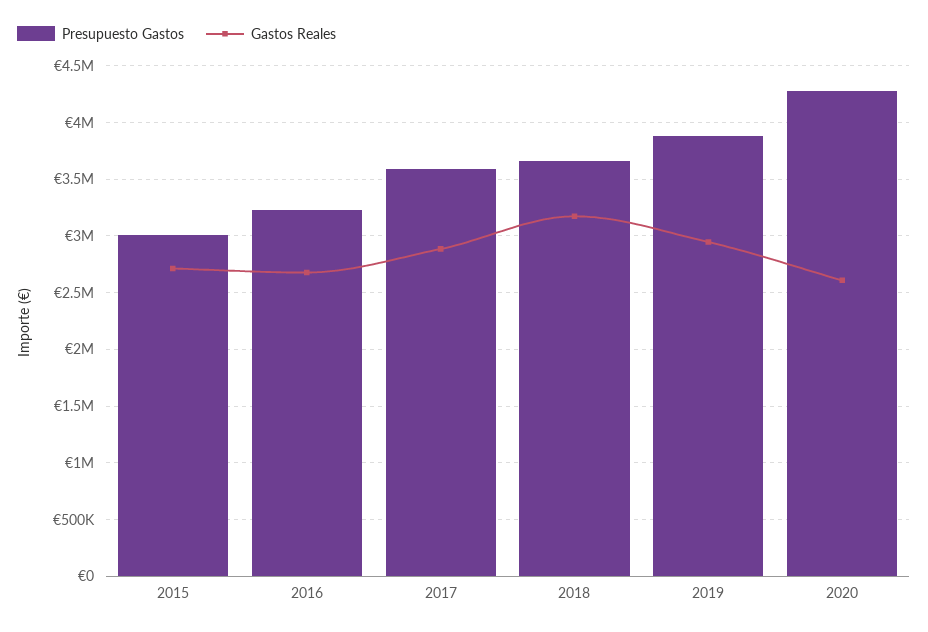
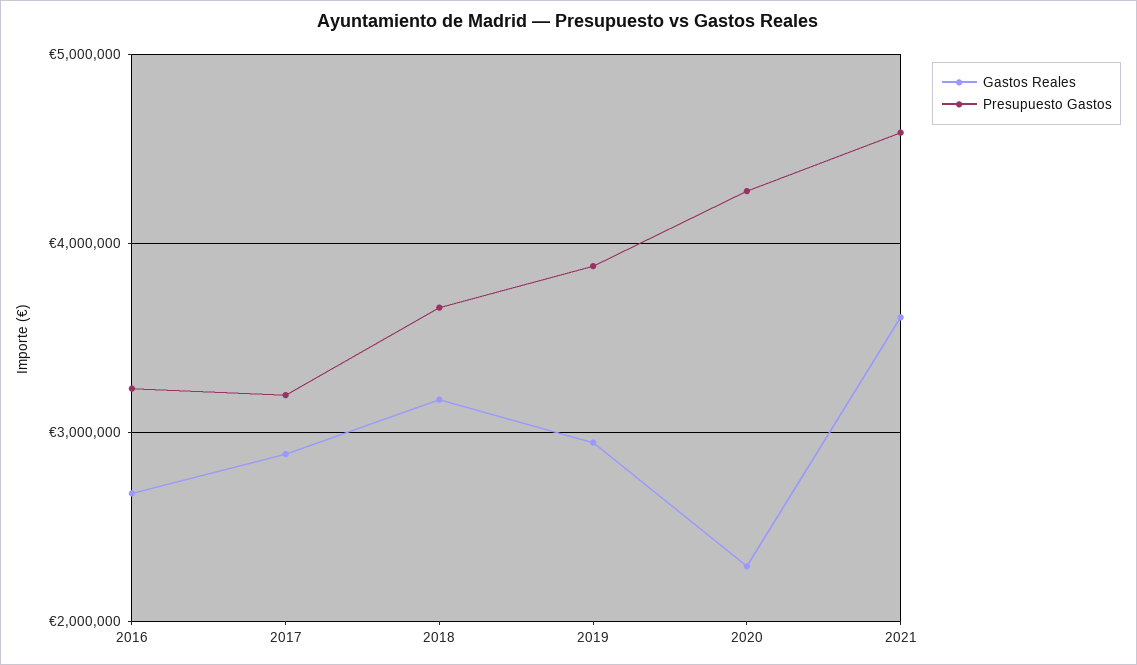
Presupuesto Gastos, 2015: 3000000 -> none
Gastos Reales, 2015: 2700000 -> none
Presupuesto Gastos, 2017: 3600000 -> 3200000
Gastos Reales, 2020: 2600000 -> 2300000
Gastos Reales, 2021: none -> 3600000
Presupuesto Gastos, 2021: none -> 4600000

